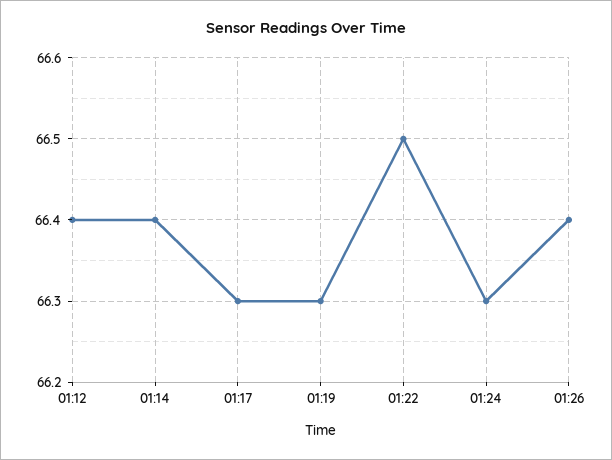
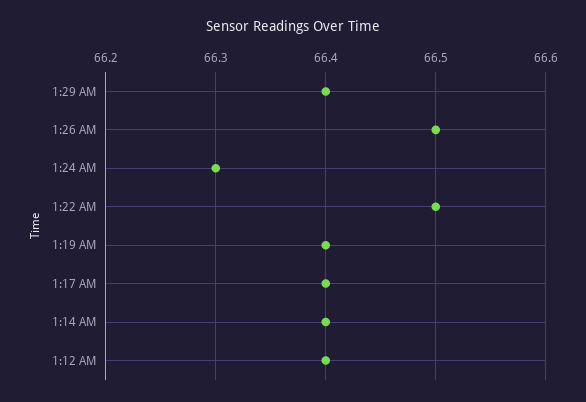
01:17: 66.3 -> 66.4
01:19: 66.3 -> 66.4
01:26: 66.4 -> 66.5
1:29 AM: none -> 66.4

